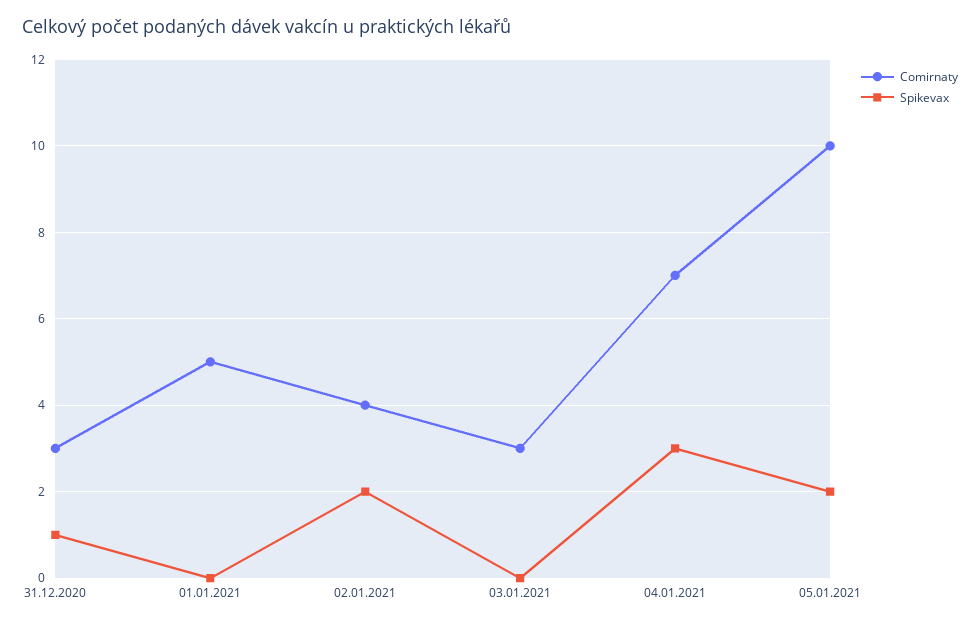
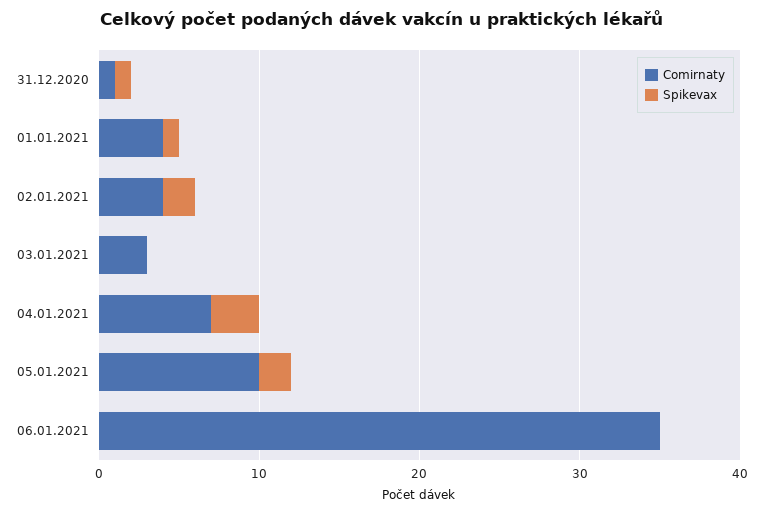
Comirnaty, 31.12.2020: 3 -> 1
Comirnaty, 01.01.2021: 5 -> 4
Spikevax, 01.01.2021: 0 -> 1
Comirnaty, 06.01.2021: none -> 35
Spikevax, 06.01.2021: none -> 0

